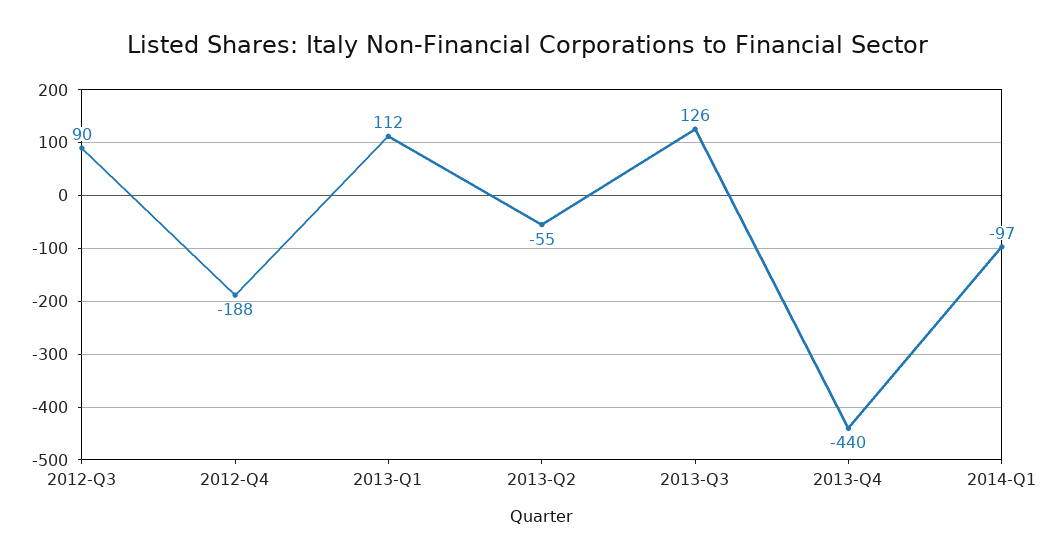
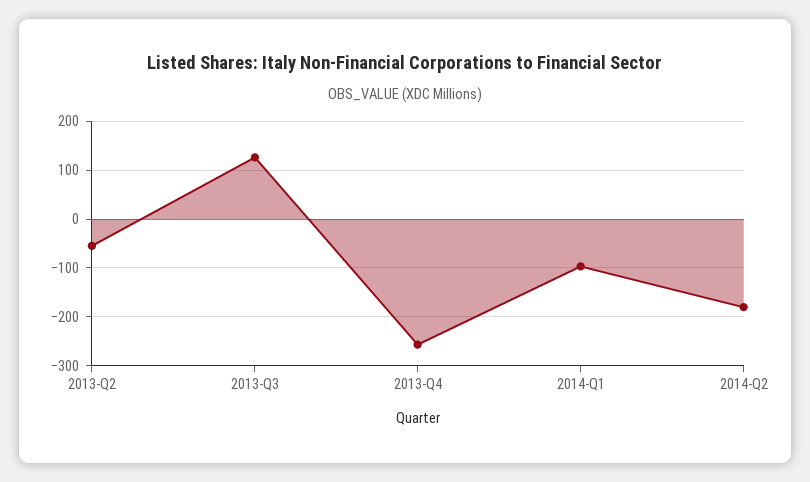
2012-Q3: 90 -> none
2012-Q4: -188 -> none
2013-Q1: 112 -> none
2013-Q4: -440 -> -260
2014-Q2: none -> -180

